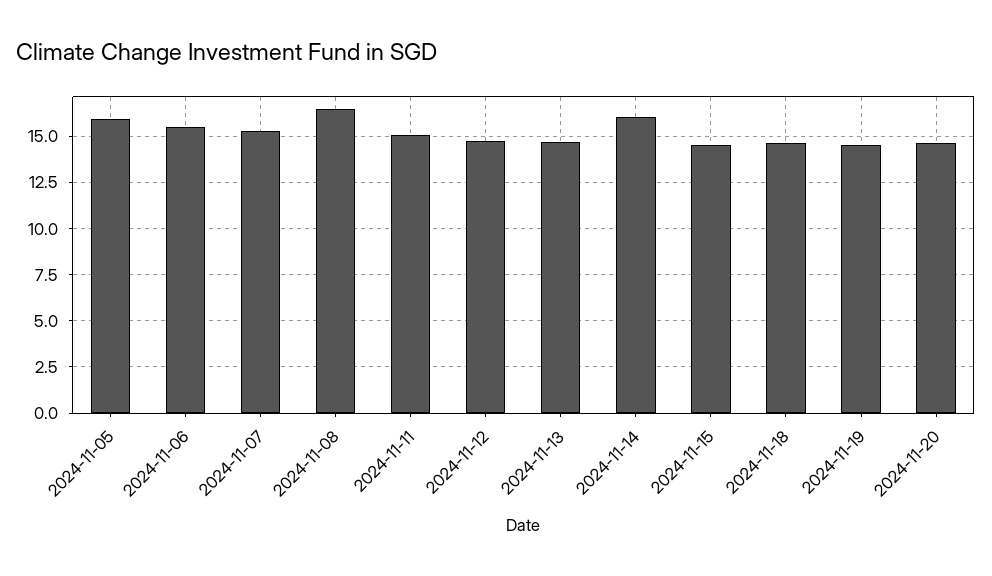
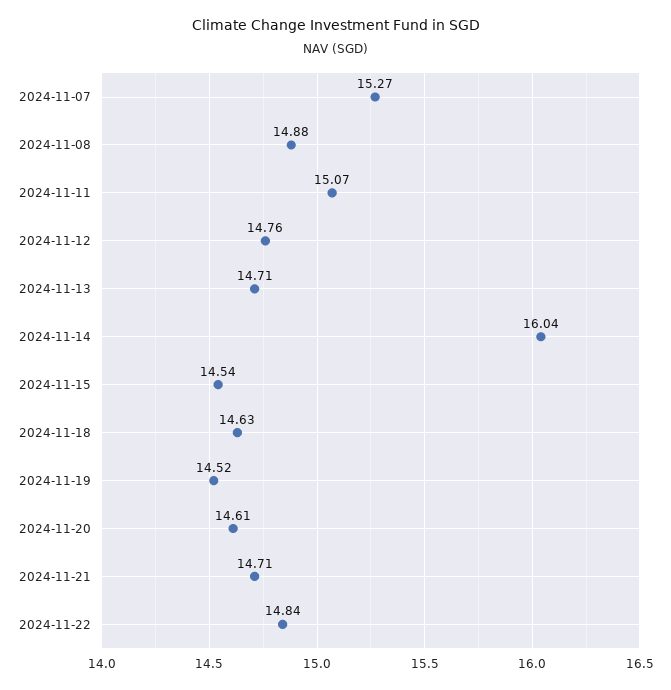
2024-11-05: 16 -> none
2024-11-06: 15.5 -> none
2024-11-08: 16.5 -> 14.88
2024-11-21: none -> 14.71
2024-11-22: none -> 14.84

